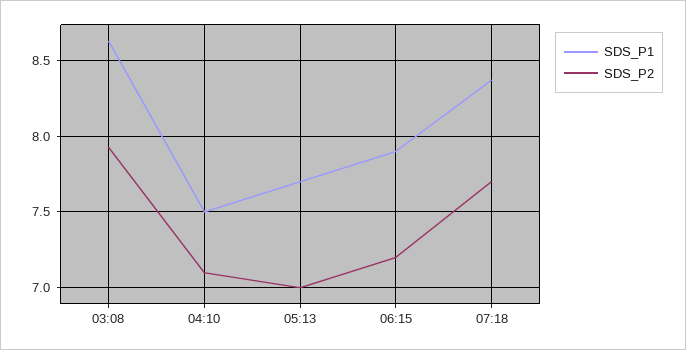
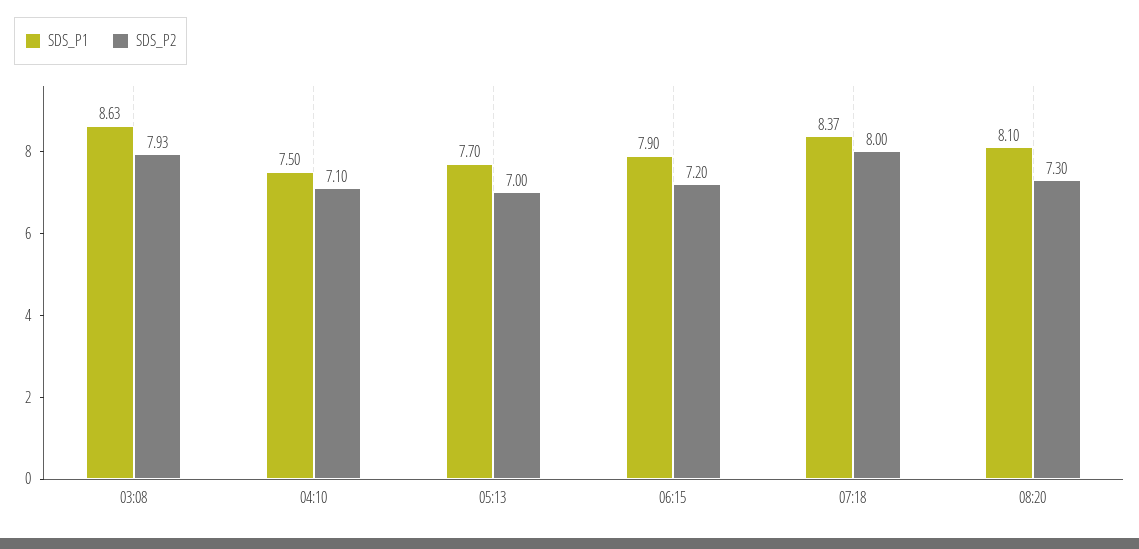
SDS_P2, 07:18: 7.7 -> 8
SDS_P1, 08:20: none -> 8.1
SDS_P2, 08:20: none -> 7.3

